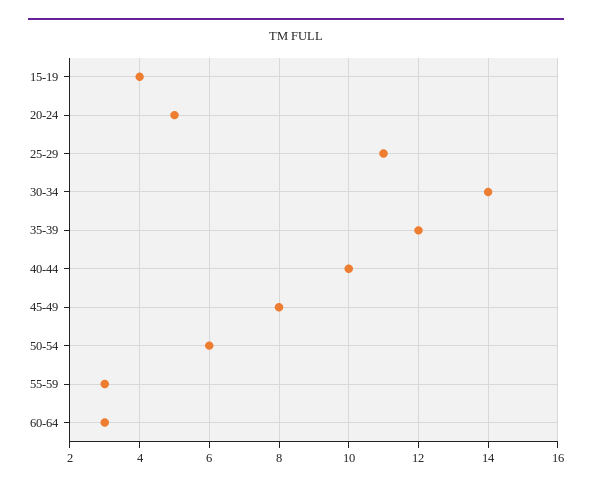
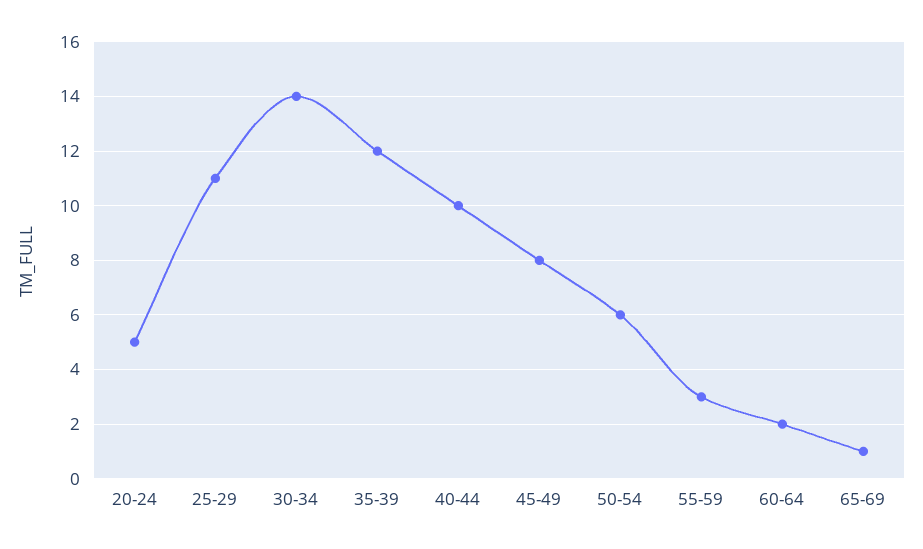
15-19: 4 -> none
60-64: 3 -> 2
65-69: none -> 1

